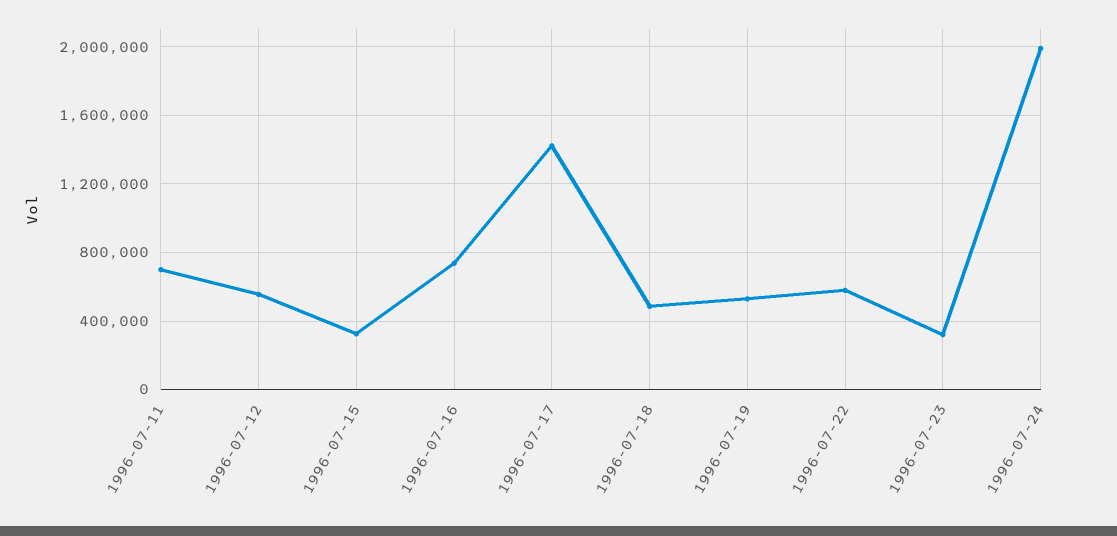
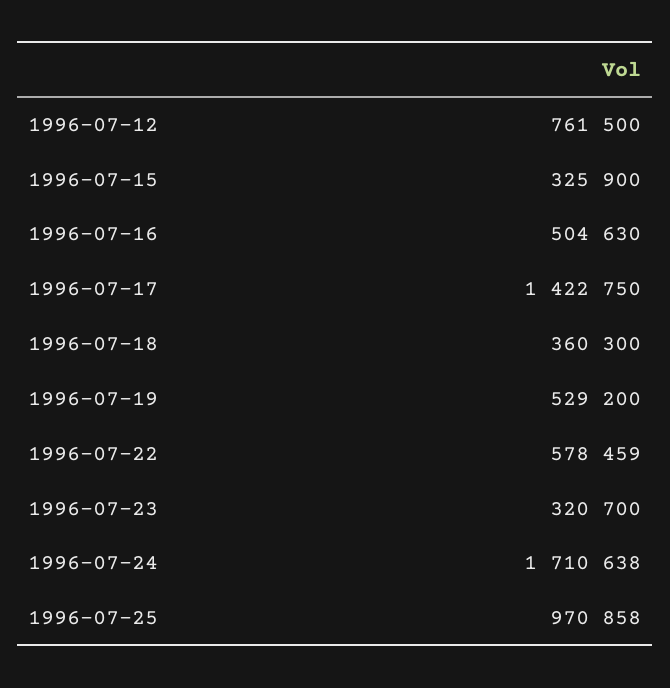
1996-07-11: 700000 -> none
1996-07-12: 550000 -> 761500
1996-07-16: 750000 -> 504630
1996-07-18: 500000 -> 360300
1996-07-24: 2000000 -> 1710638
1996-07-25: none -> 970858

